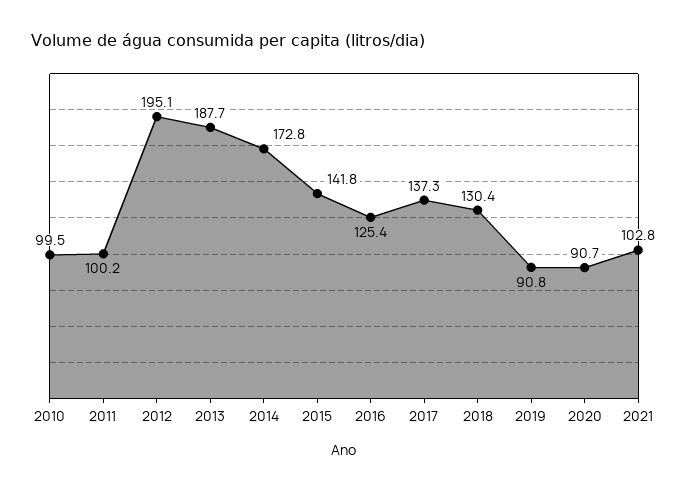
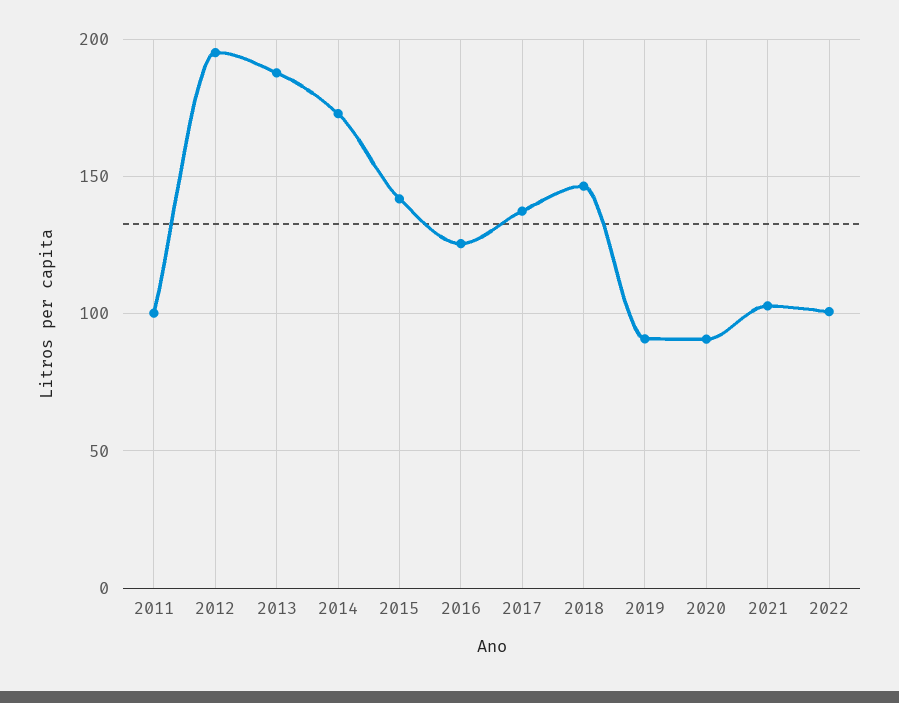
2010: 99.5 -> none
2018: 130.4 -> 145
2022: none -> 100

